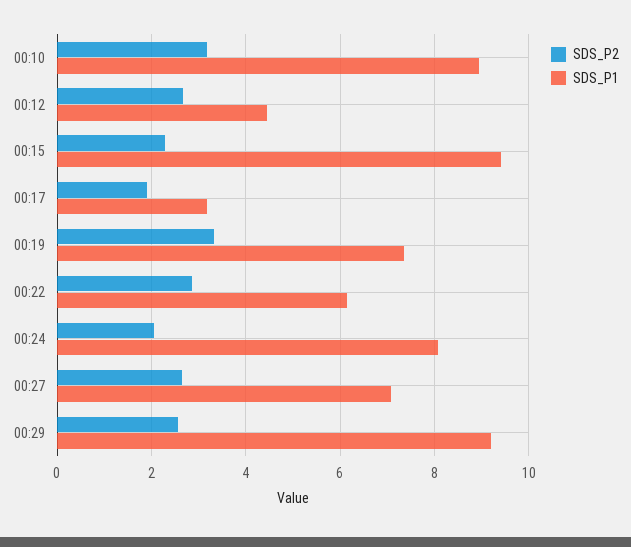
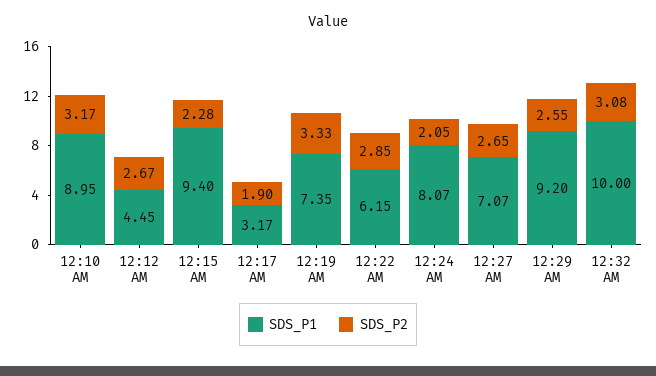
SDS_P1, 12:32 AM: none -> 10
SDS_P2, 12:32 AM: none -> 3.08

